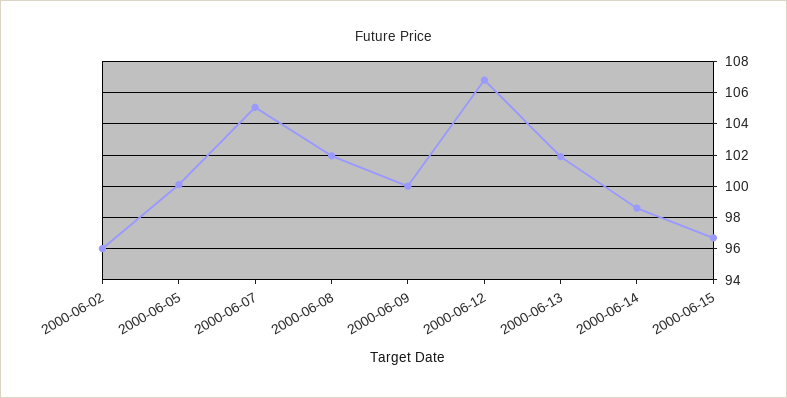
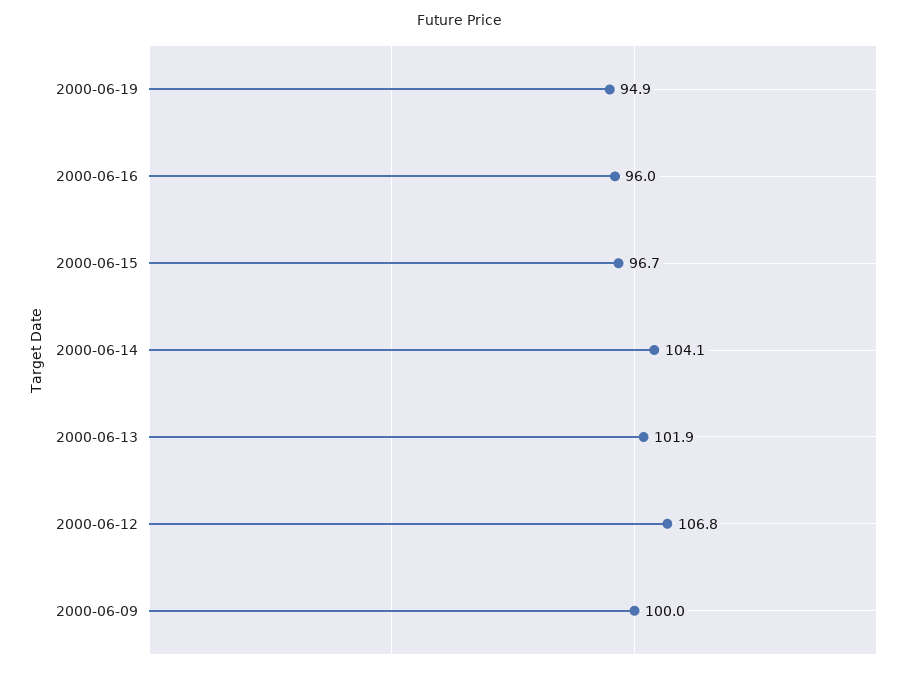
2000-06-02: 96 -> none
2000-06-05: 100 -> none
2000-06-07: 105 -> none
2000-06-08: 102 -> none
2000-06-14: 98.5 -> 104.1
2000-06-19: none -> 94.9
2000-06-16: none -> 96

